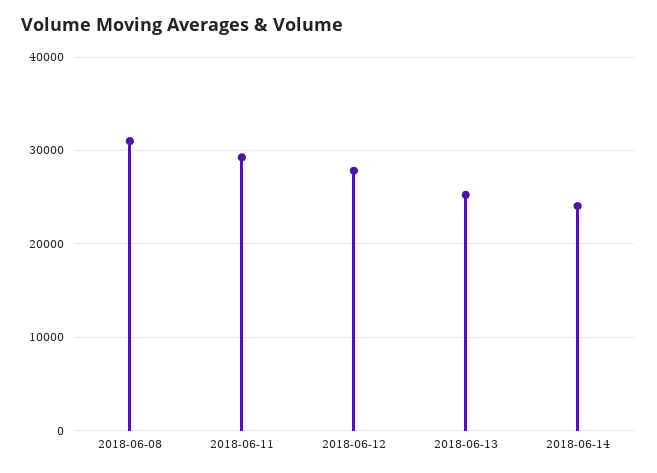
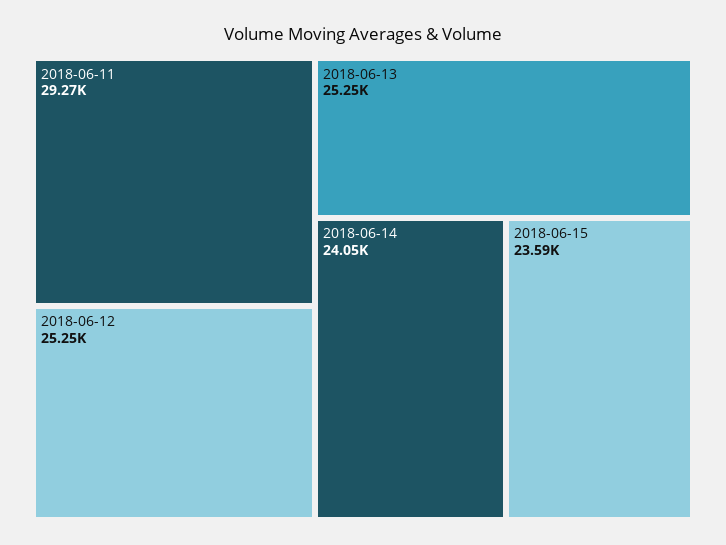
2018-06-08: 31000 -> none
2018-06-12: 28000 -> 25250
2018-06-15: none -> 23590

